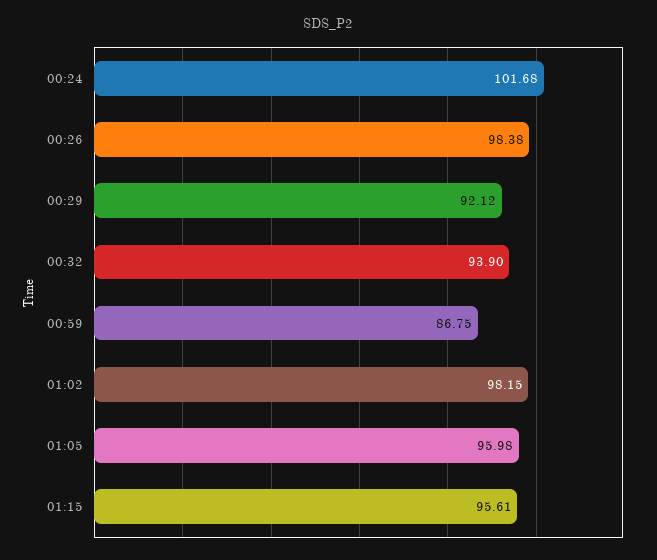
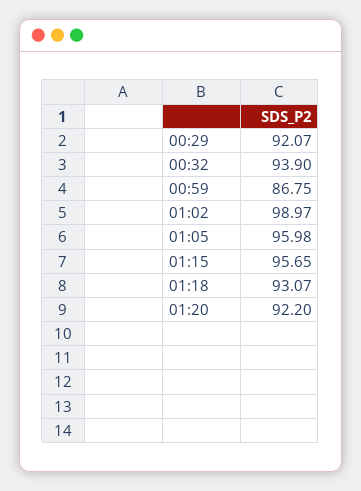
00:24: 101.68 -> none
00:26: 98.38 -> none
00:29: 92.12 -> 92.07
01:02: 98.15 -> 98.97
01:15: 95.61 -> 95.65
01:18: none -> 93.07
01:20: none -> 92.2

